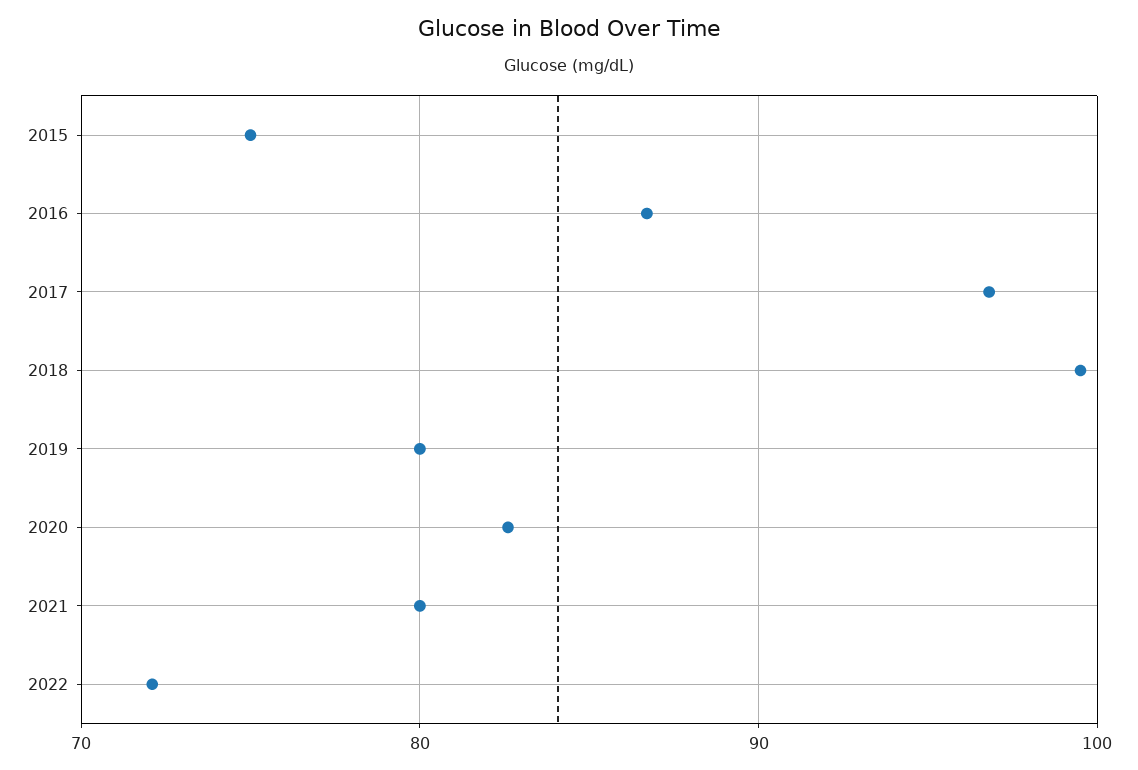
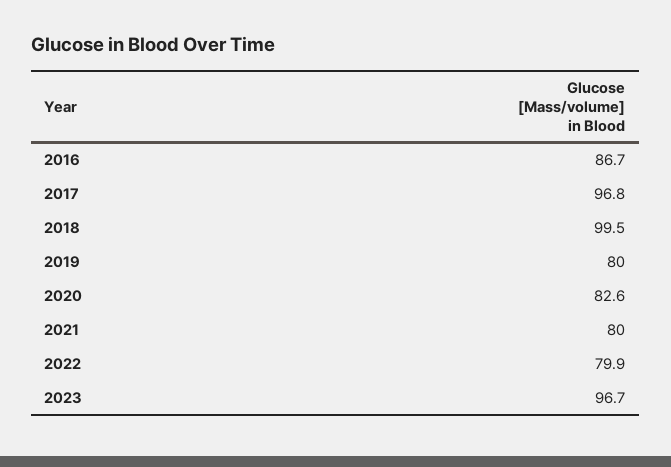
2015: 75 -> none
2022: 72 -> 79.9
2023: none -> 96.7

